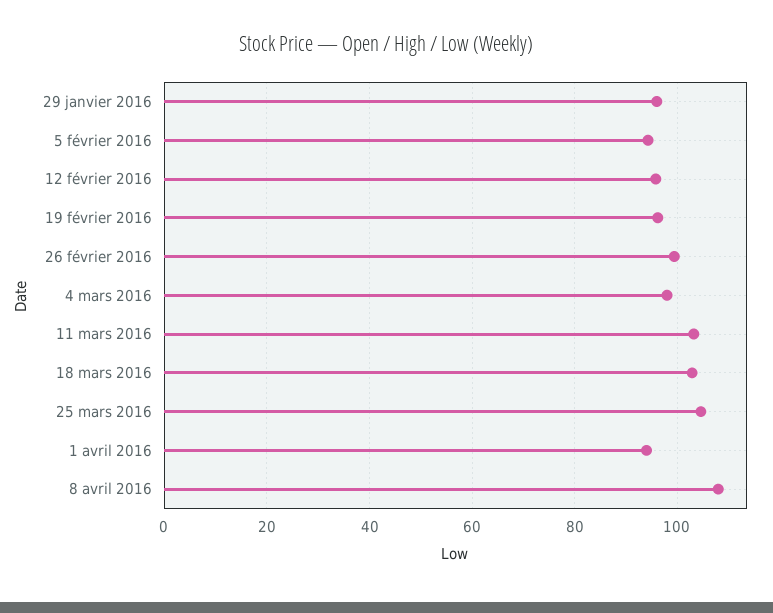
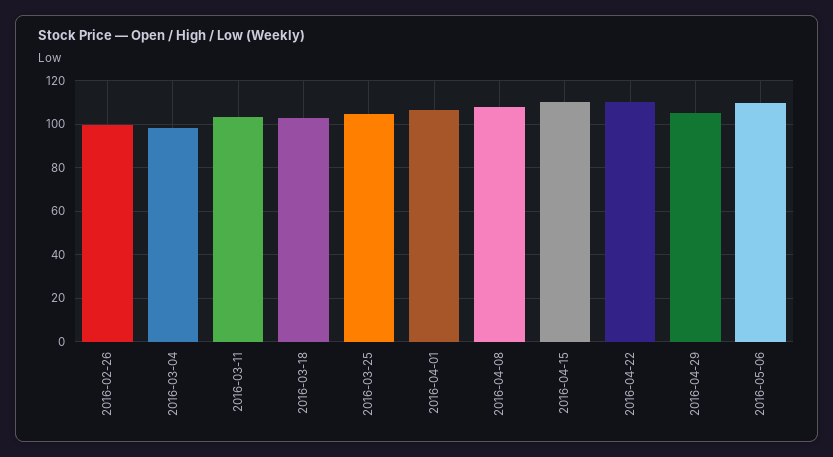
29 janvier 2016: 96 -> none
5 février 2016: 94 -> none
12 février 2016: 96 -> none
19 février 2016: 96 -> none
1 avril 2016: 94 -> 105
2016-04-15: none -> 110
2016-04-22: none -> 110
2016-04-29: none -> 105
2016-05-06: none -> 110

